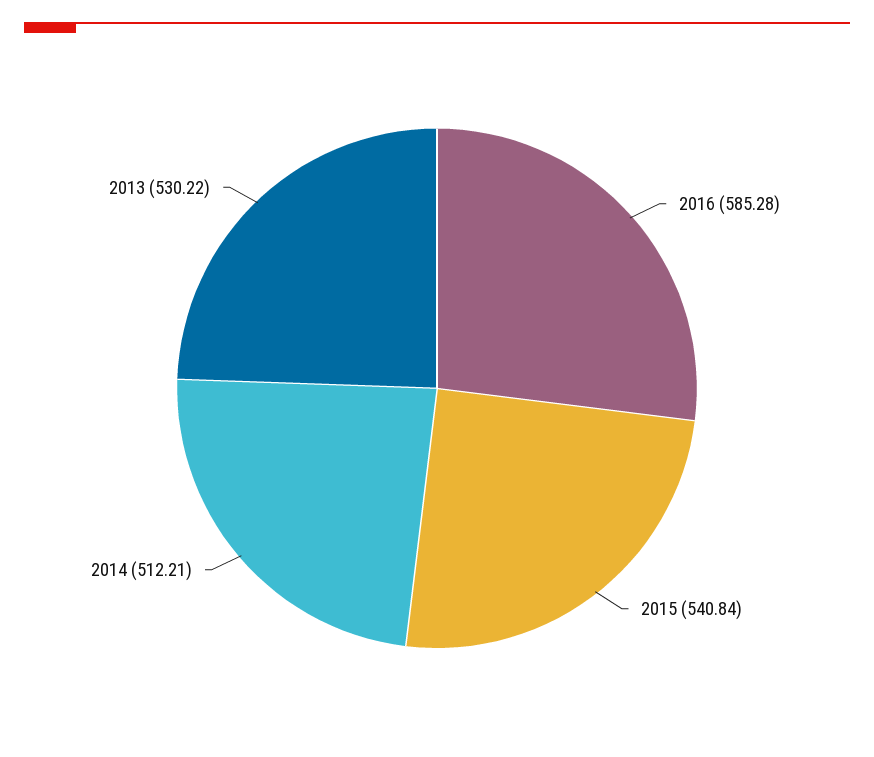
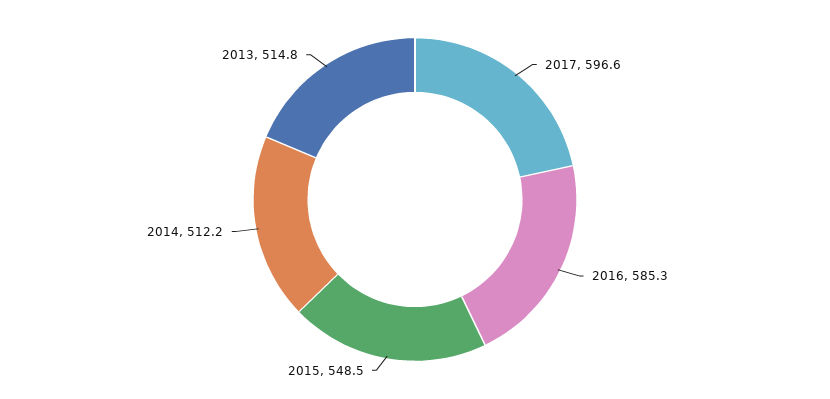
2015: 540.84 -> 548.5
2013: 530.22 -> 514.8
2017: none -> 596.6

